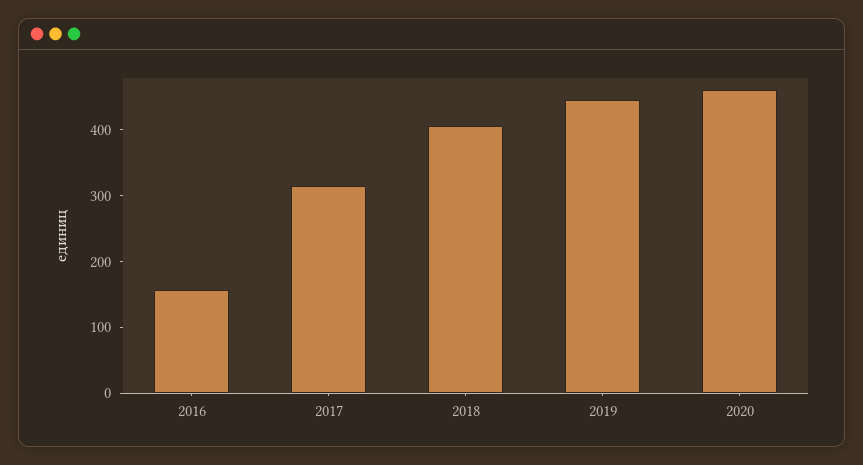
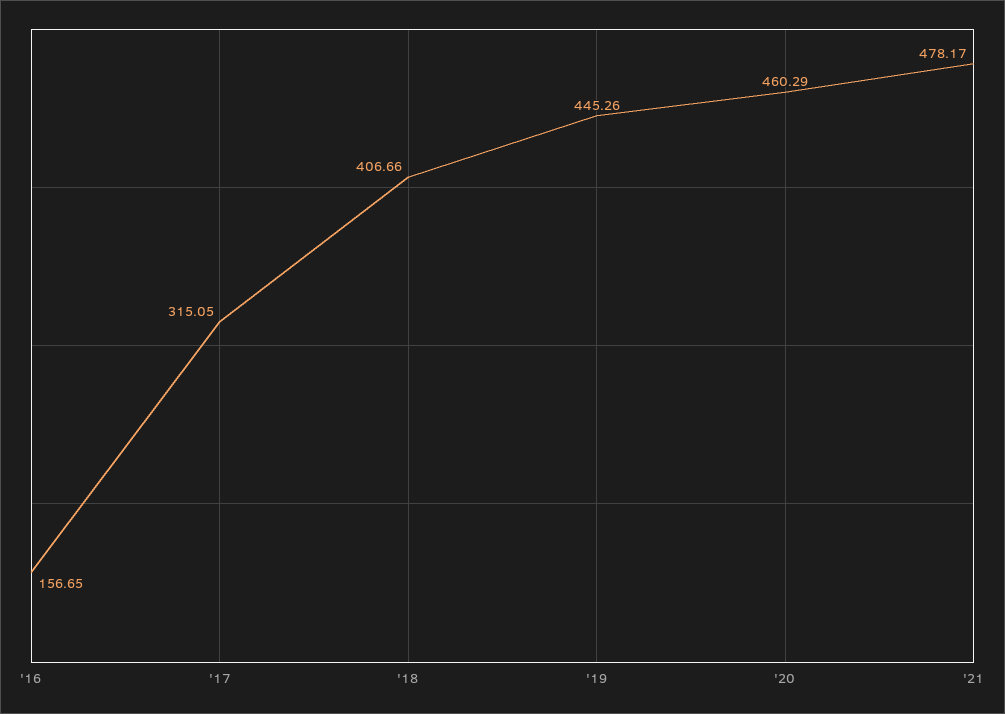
'21: none -> 478.17

